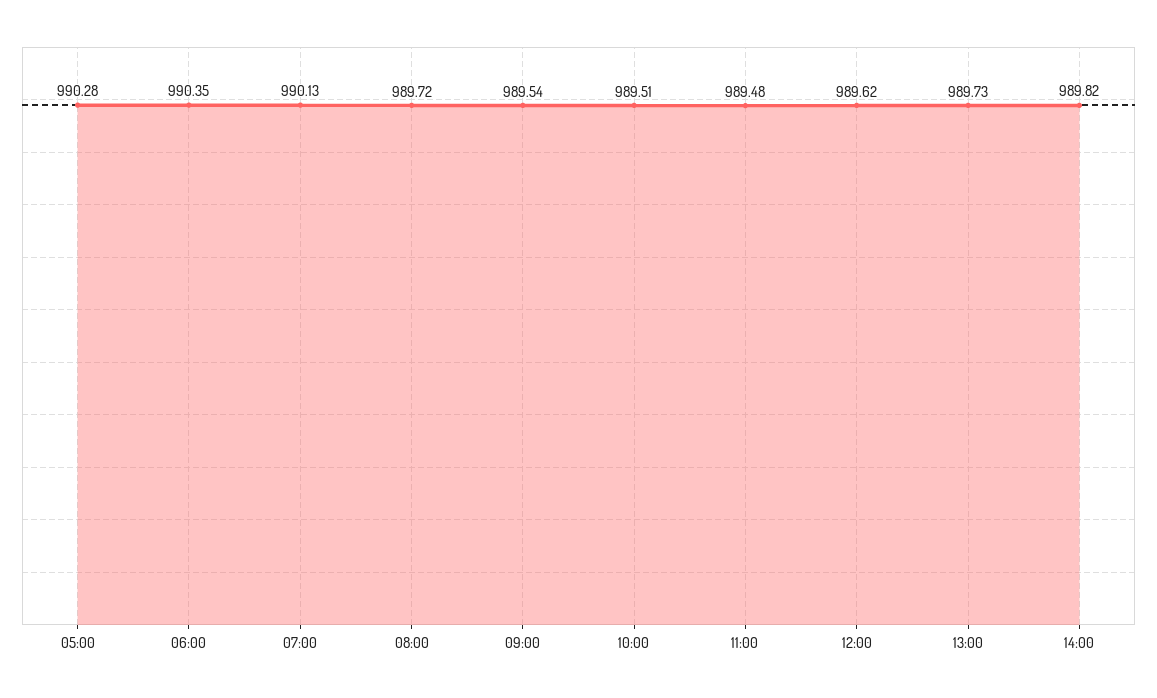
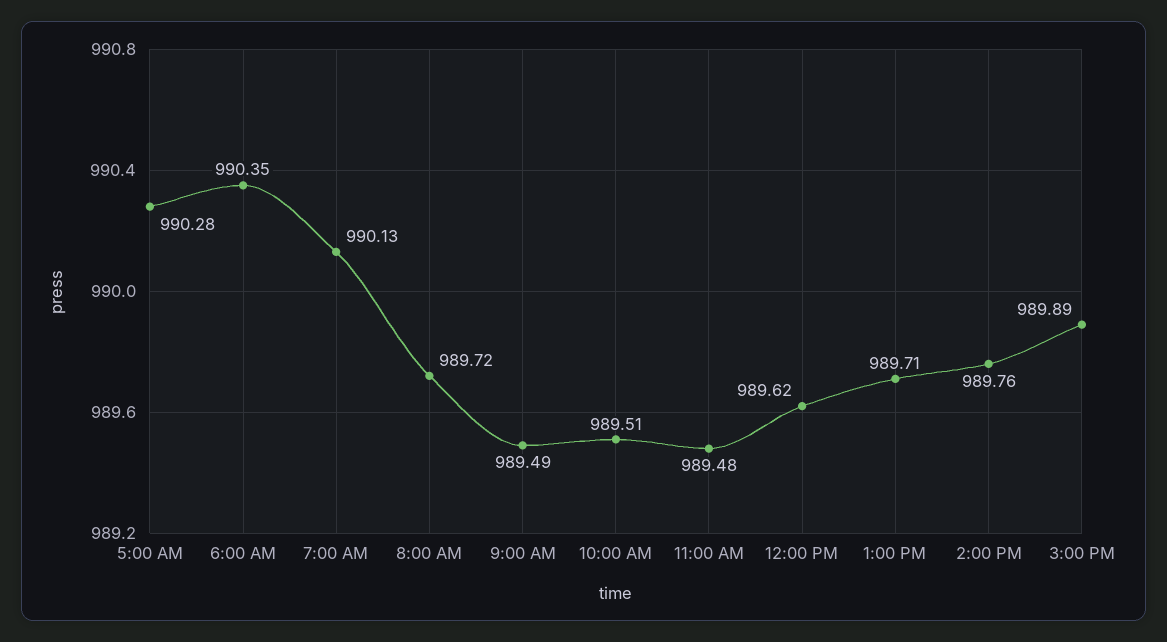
09:00: 989.54 -> 989.49
13:00: 989.73 -> 989.71
14:00: 989.82 -> 989.76
3:00 PM: none -> 989.89

